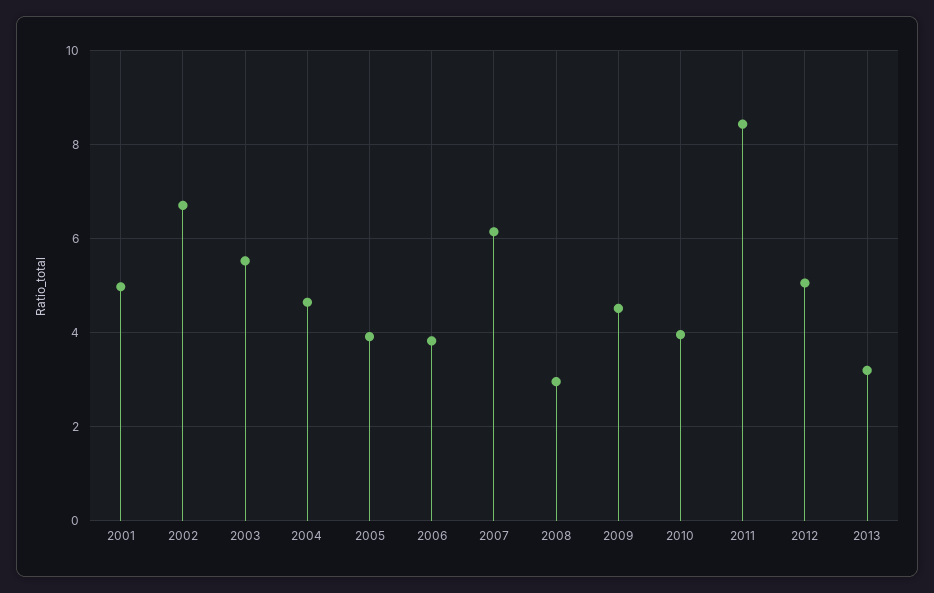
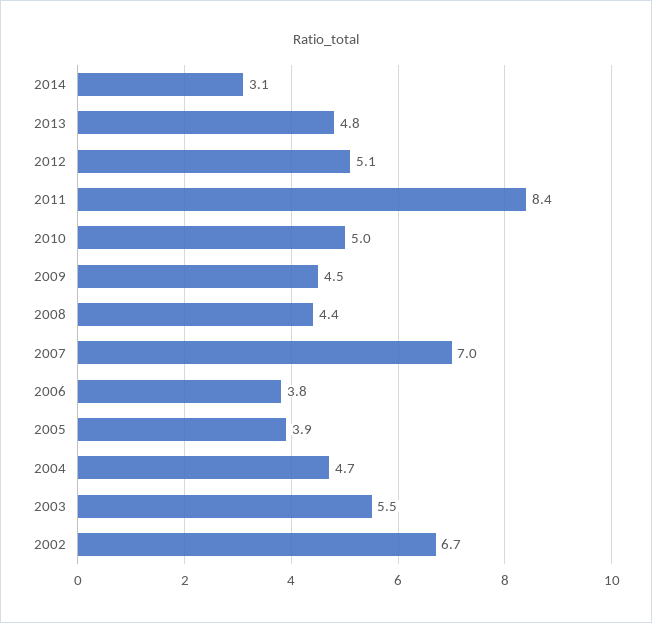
2001: 5 -> none
2007: 6.2 -> 7
2008: 3 -> 4.4
2010: 4 -> 5
2013: 3.2 -> 4.8
2014: none -> 3.1

